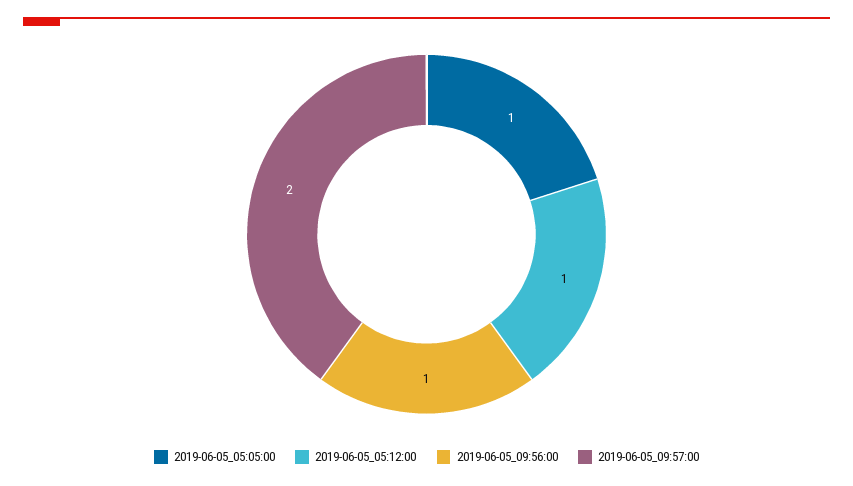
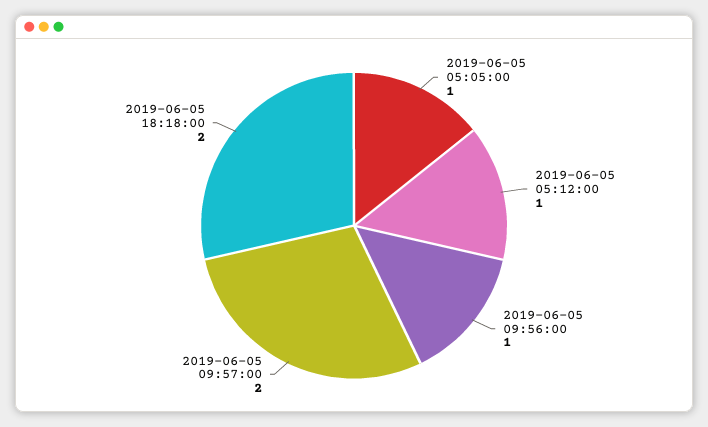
2019-06-05 18:18:00: none -> 2

